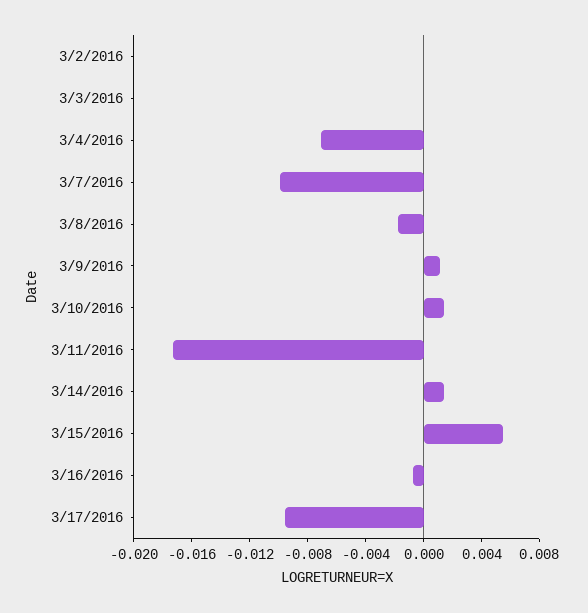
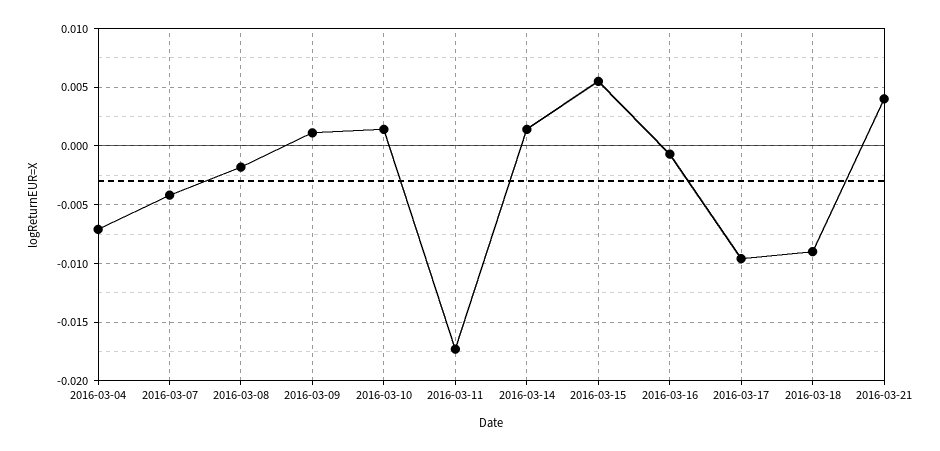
3/2/2016: 0 -> none
3/3/2016: 0 -> none
3/7/2016: -0.01 -> -0.004
2016-03-18: none -> -0.009
2016-03-21: none -> 0.004

